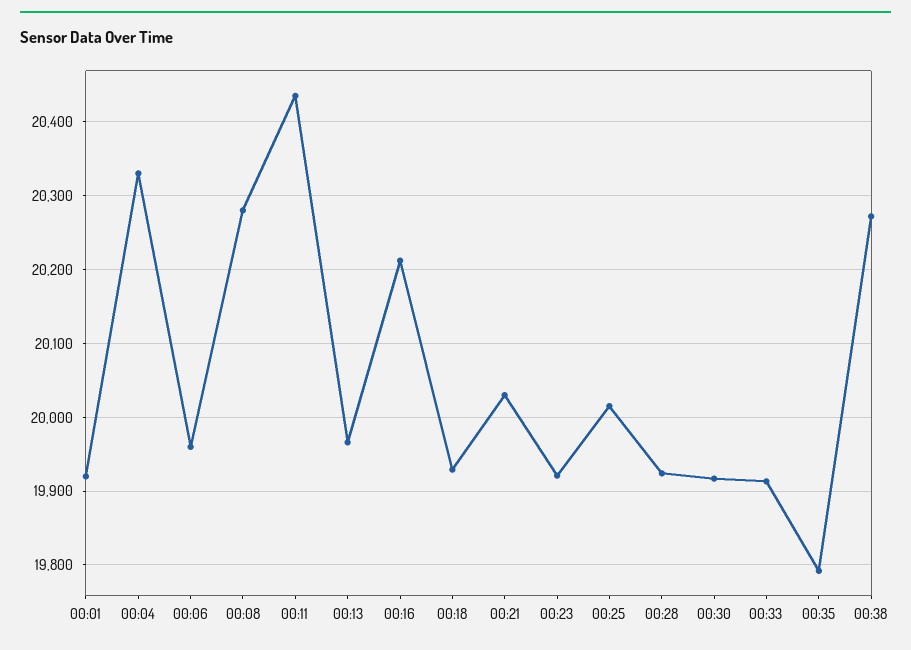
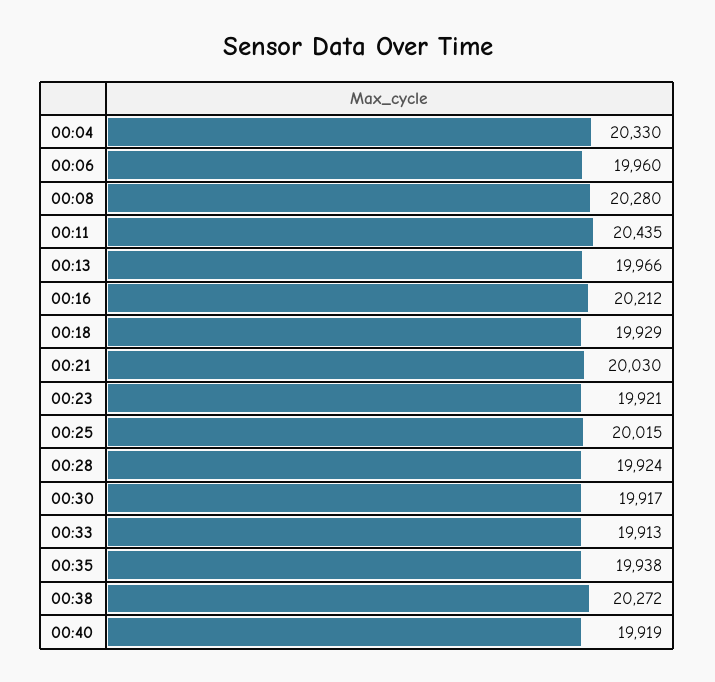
00:01: 19920 -> none
00:35: 19790 -> 19938
00:40: none -> 19919

